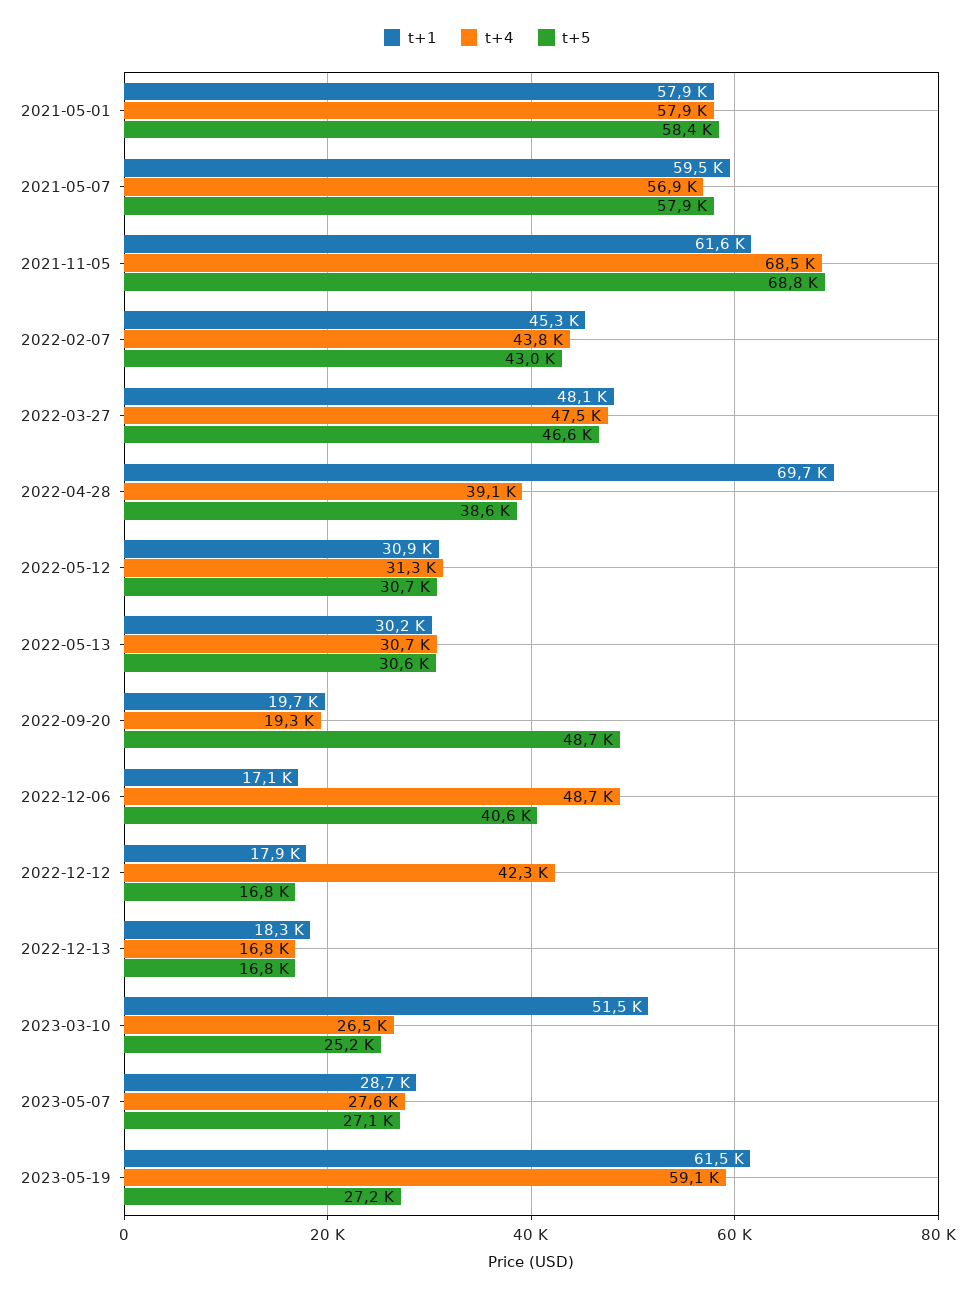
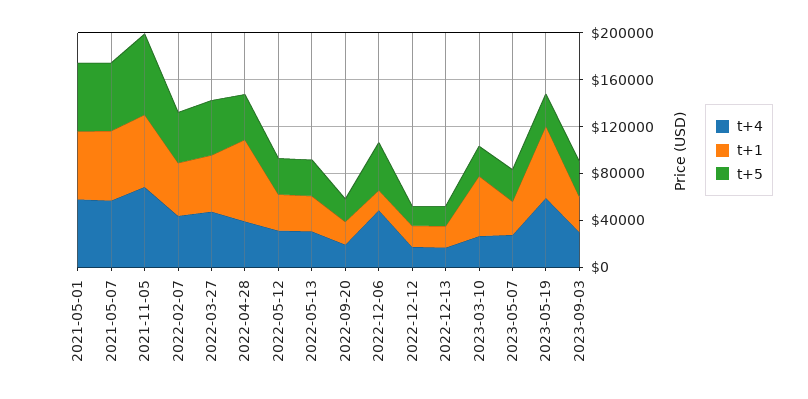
t+5, 2022-09-20: 48700 -> 20000
t+4, 2022-12-12: 42300 -> 20000
t+4, 2023-09-03: none -> 30000
t+1, 2023-09-03: none -> 30000
t+5, 2023-09-03: none -> 30000

